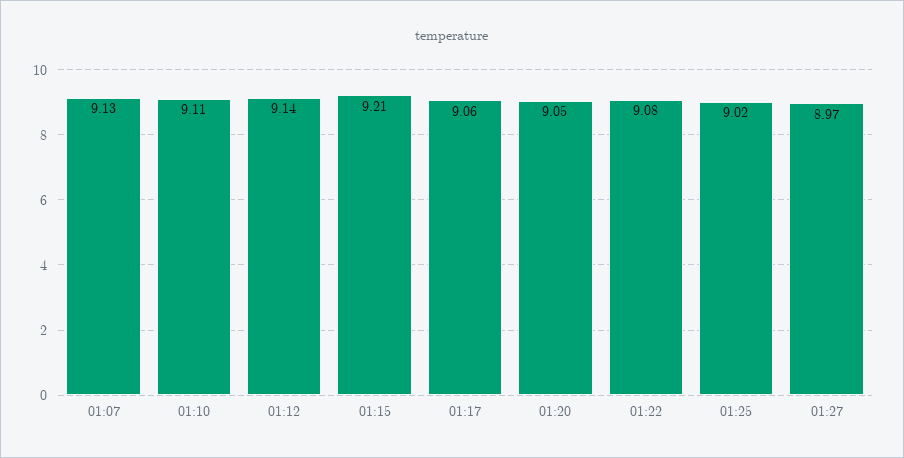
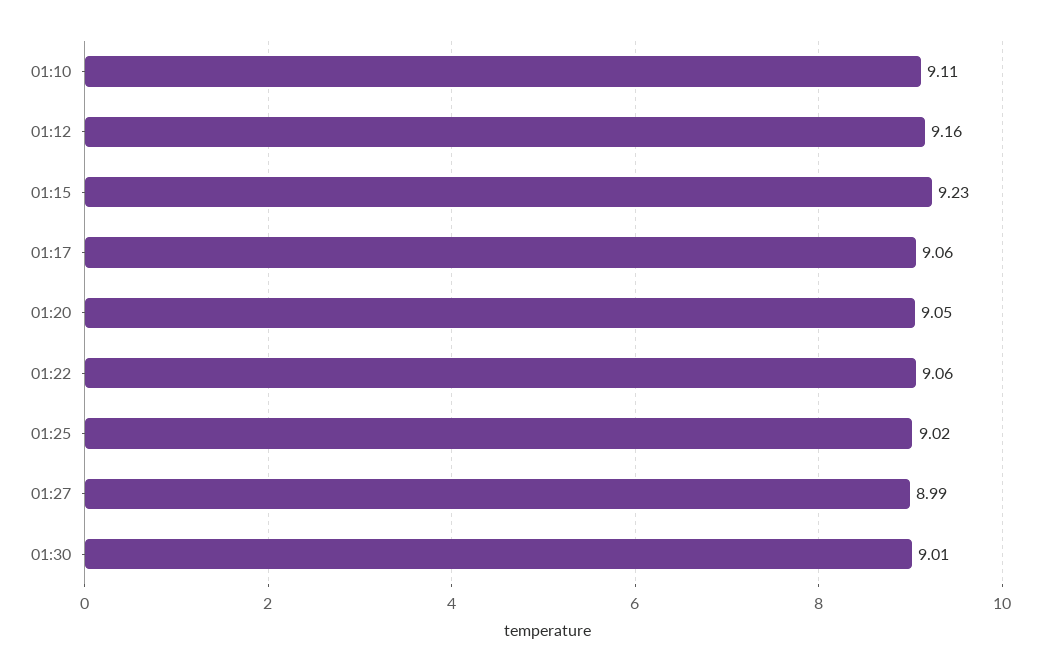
01:07: 9.13 -> none
01:12: 9.14 -> 9.16
01:15: 9.21 -> 9.23
01:22: 9.08 -> 9.06
01:27: 8.97 -> 8.99
01:30: none -> 9.01

